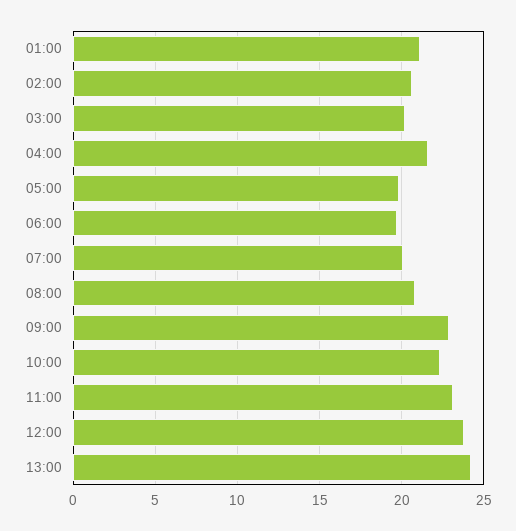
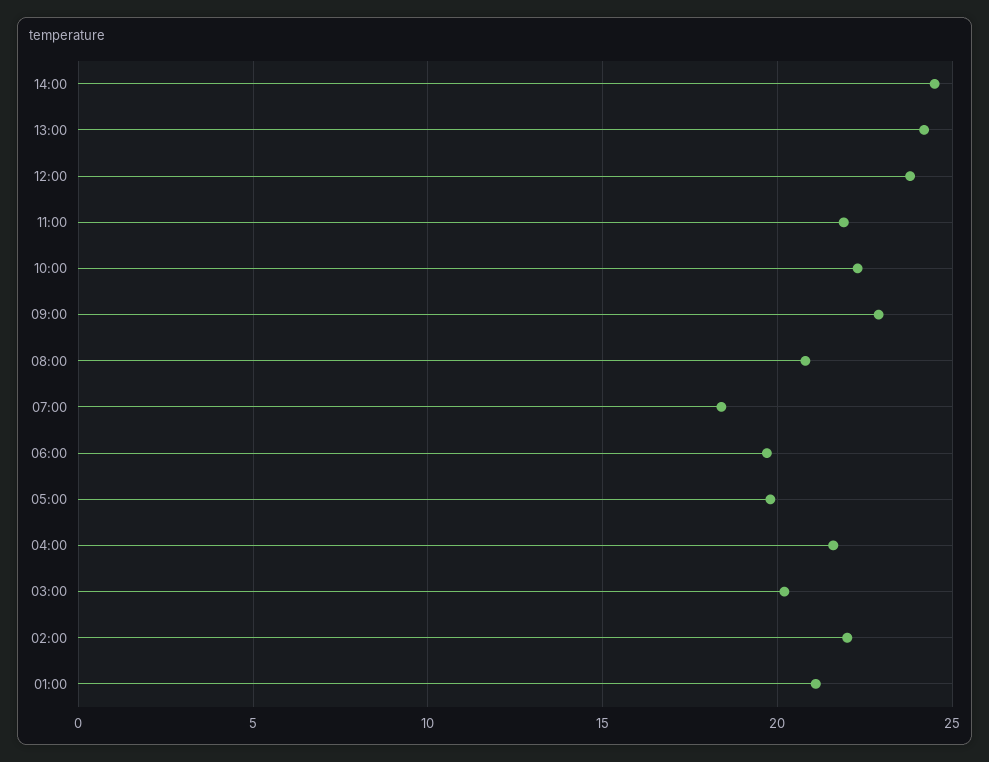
02:00: 20.5 -> 22
07:00: 20 -> 18.5
11:00: 23 -> 22
14:00: none -> 24.5

